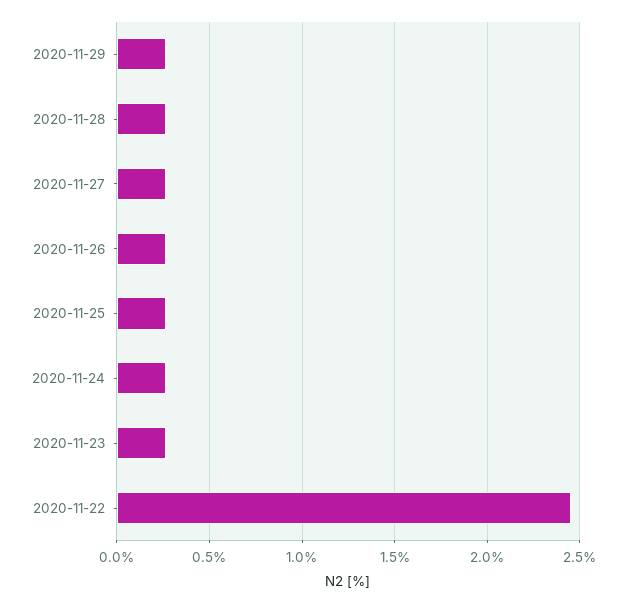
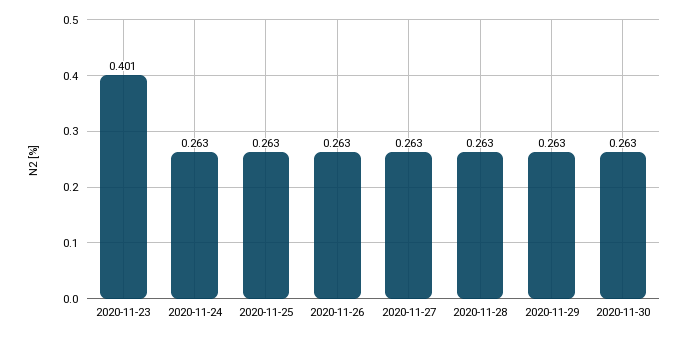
2020-11-23: 0.25 -> 0.401
2020-11-22: 2.45 -> none
2020-11-30: none -> 0.263

